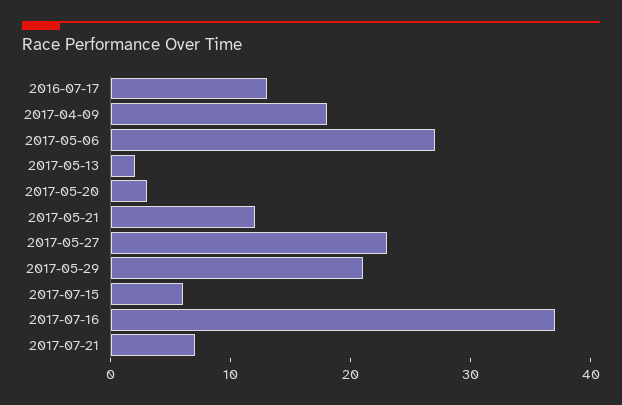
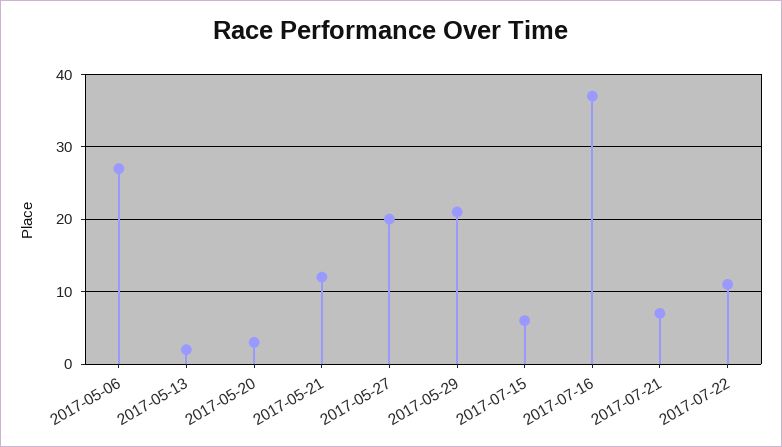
2016-07-17: 13 -> none
2017-04-09: 18 -> none
2017-05-27: 23 -> 20
2017-07-22: none -> 11

